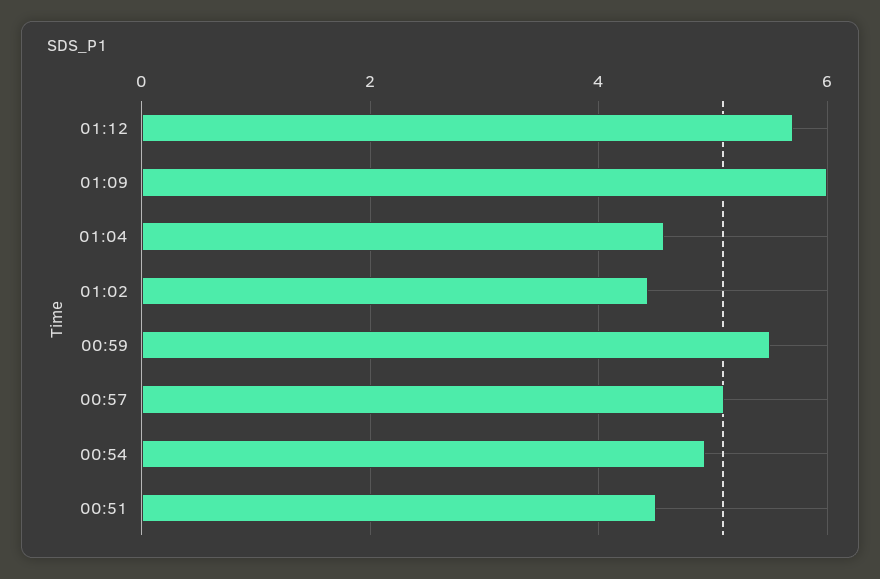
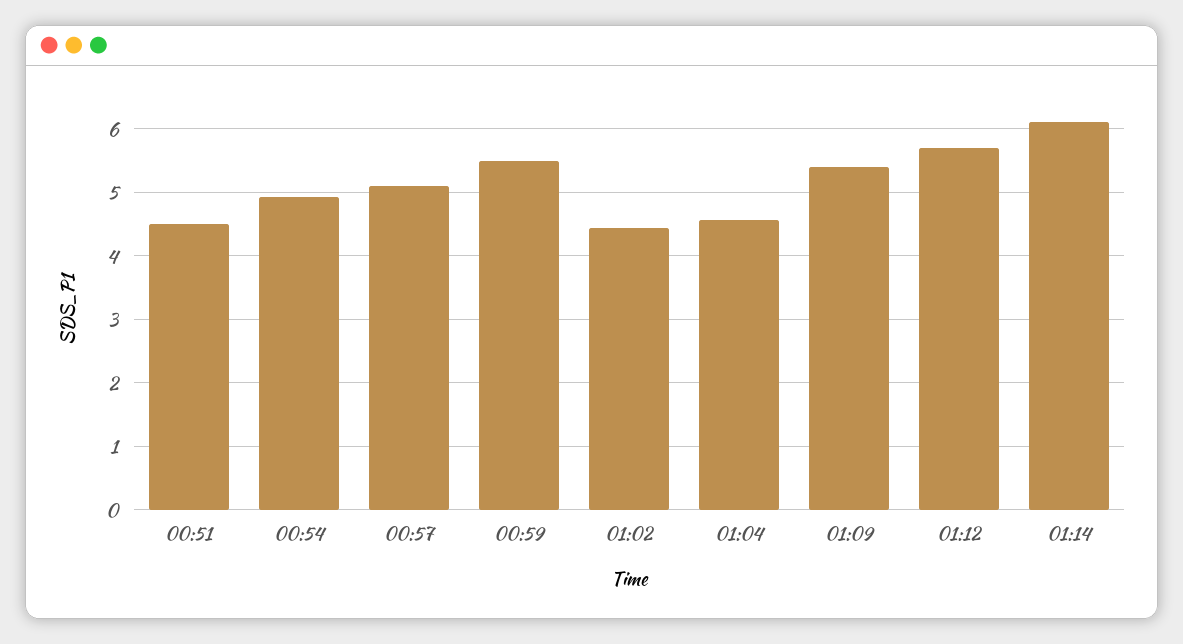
01:09: 6 -> 5.4
01:14: none -> 6.1

